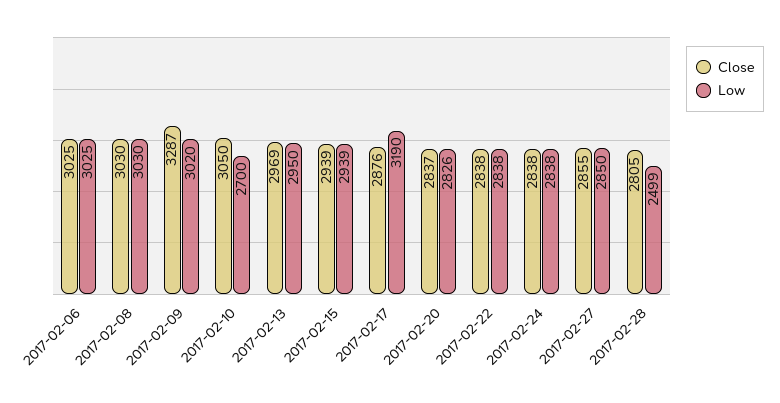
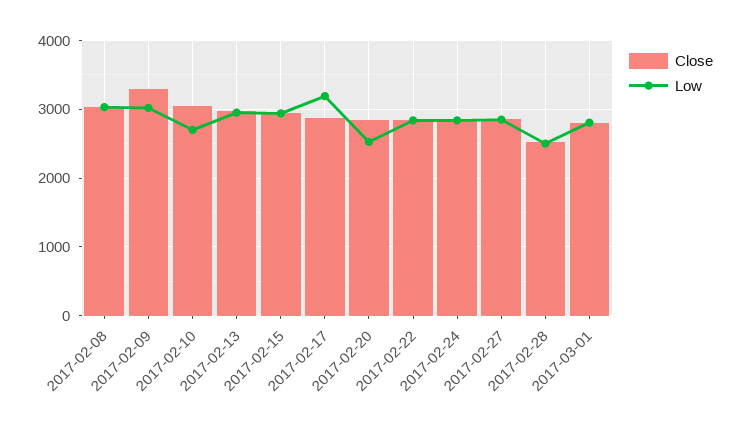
Close, 2017-02-06: 3025 -> none
Low, 2017-02-06: 3025 -> none
Low, 2017-02-20: 2826 -> 2500
Close, 2017-02-28: 2805 -> 2500
Close, 2017-03-01: none -> 2800
Low, 2017-03-01: none -> 2800

